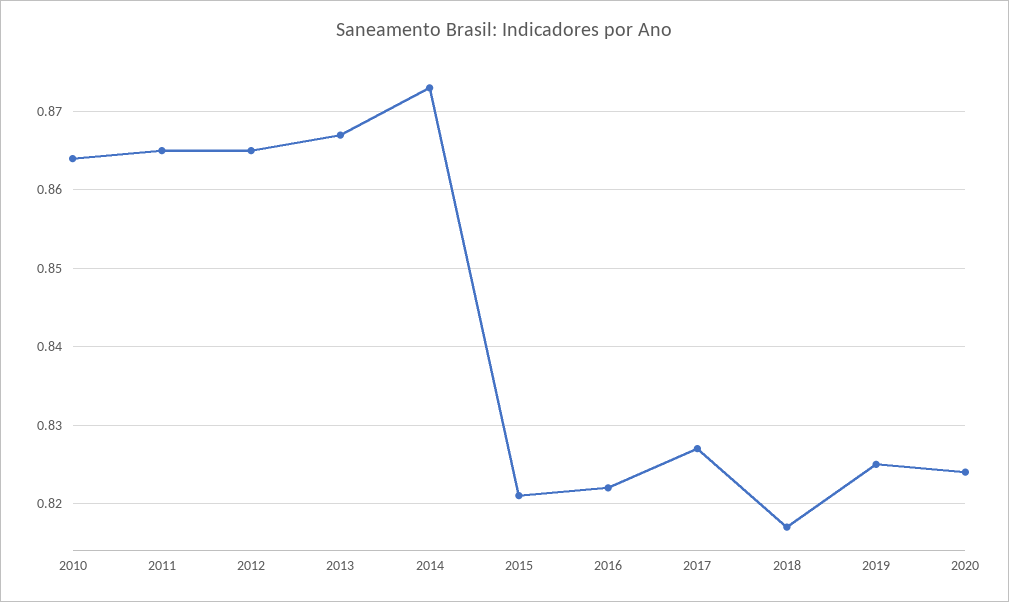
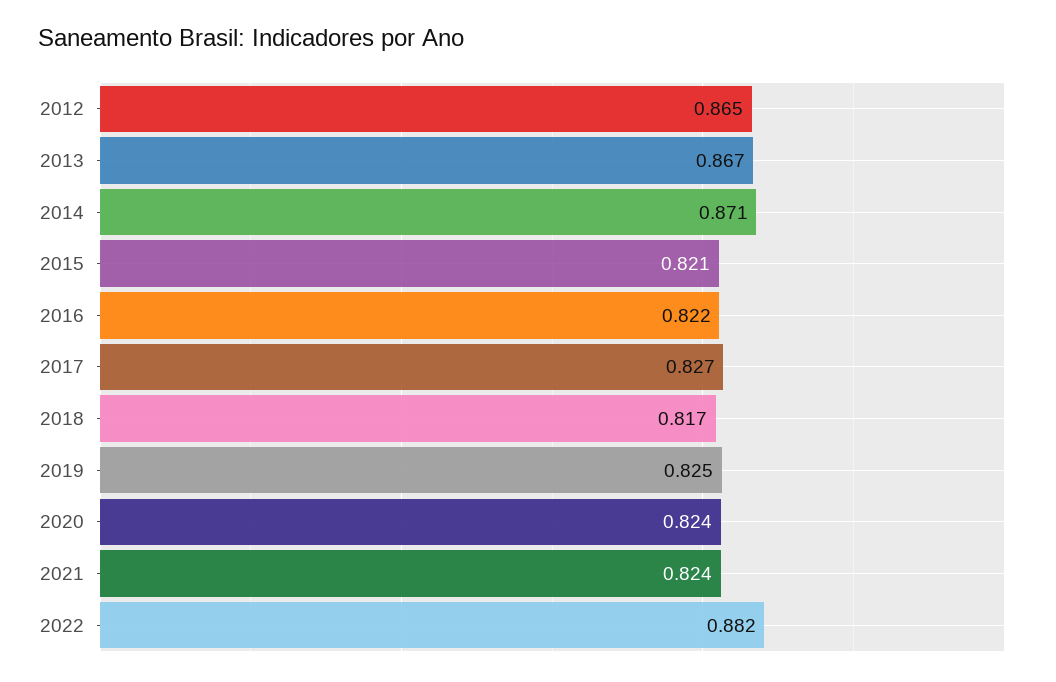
2010: 0.864 -> none
2011: 0.865 -> none
2014: 0.873 -> 0.871
2021: none -> 0.824
2022: none -> 0.882

